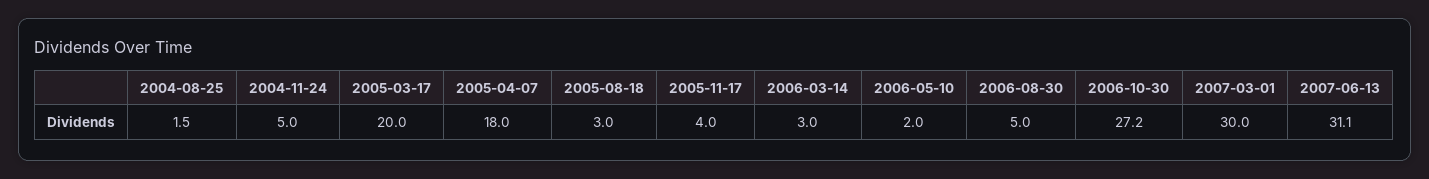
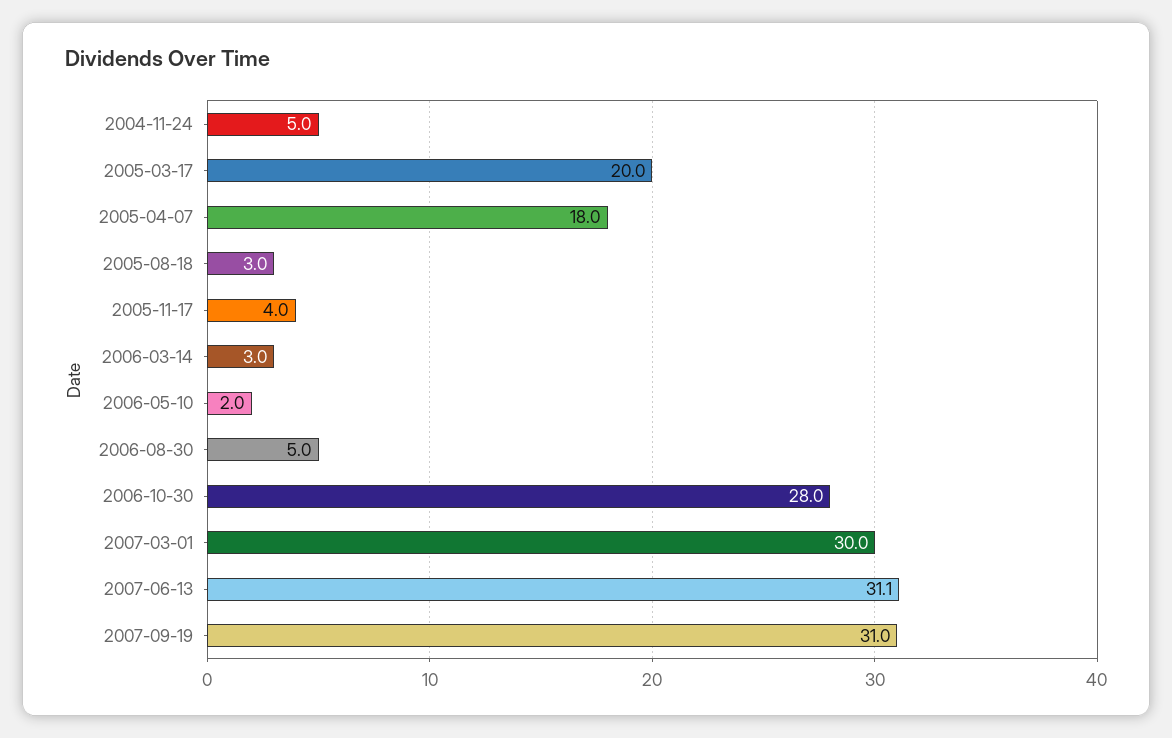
2004-08-25: 1.5 -> none
2006-10-30: 27.2 -> 28
2007-09-19: none -> 31

